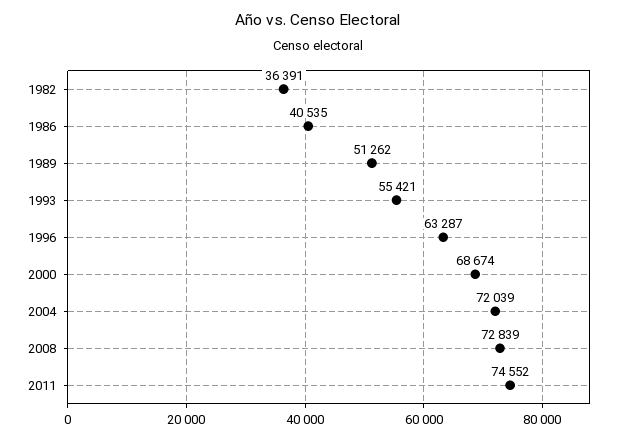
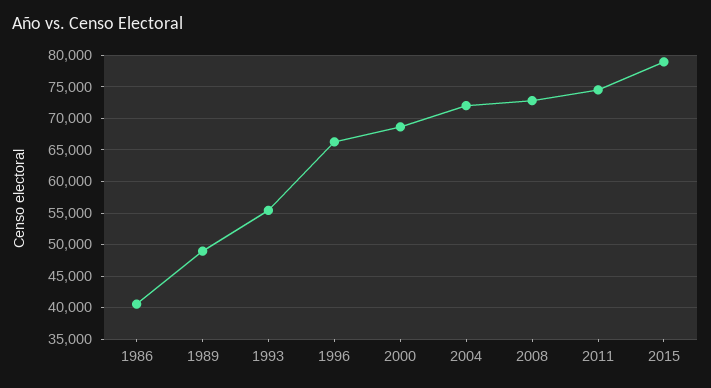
1982: 36391 -> none
1989: 51262 -> 49000
1996: 63287 -> 66000
2015: none -> 79000

